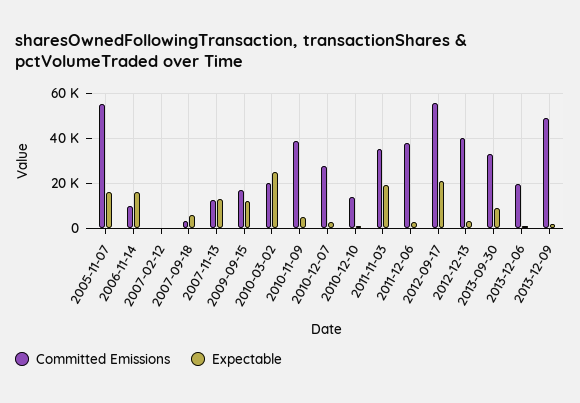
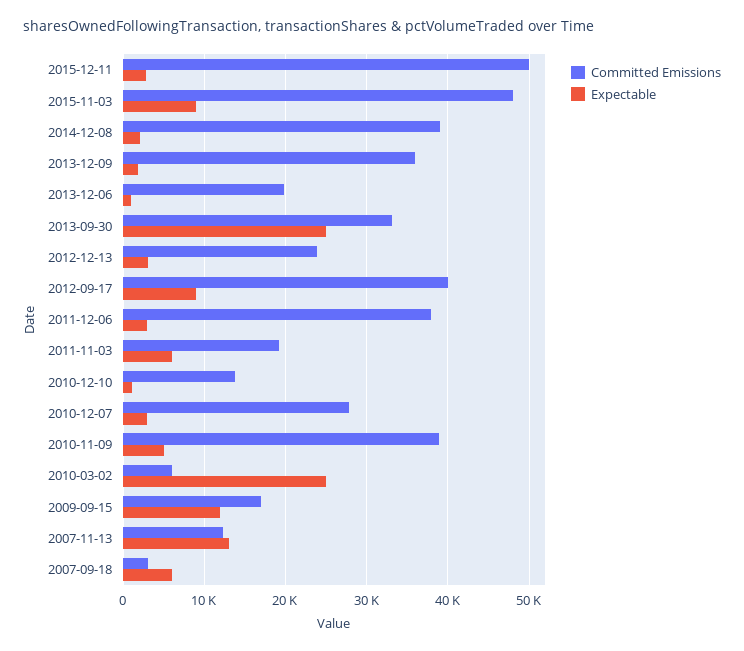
Committed Emissions, 2005-11-07: 55000 -> none
Expectable, 2005-11-07: 15000 -> none
Committed Emissions, 2006-11-14: 10000 -> none
Expectable, 2006-11-14: 15000 -> none
Committed Emissions, 2007-02-12: 0 -> none
Expectable, 2007-02-12: 0 -> none
Committed Emissions, 2010-03-02: 20000 -> 6000
Committed Emissions, 2011-11-03: 35000 -> 19000
Expectable, 2011-11-03: 20000 -> 6000
Committed Emissions, 2012-09-17: 55000 -> 40000
Expectable, 2012-09-17: 20000 -> 9000
Committed Emissions, 2012-12-13: 40000 -> 24000
Expectable, 2013-09-30: 10000 -> 25000
Committed Emissions, 2013-12-09: 50000 -> 36000
Committed Emissions, 2015-12-11: none -> 50000
Expectable, 2015-12-11: none -> 3000
Committed Emissions, 2015-11-03: none -> 48000
Expectable, 2015-11-03: none -> 9000
Committed Emissions, 2014-12-08: none -> 39000
Expectable, 2014-12-08: none -> 2000

